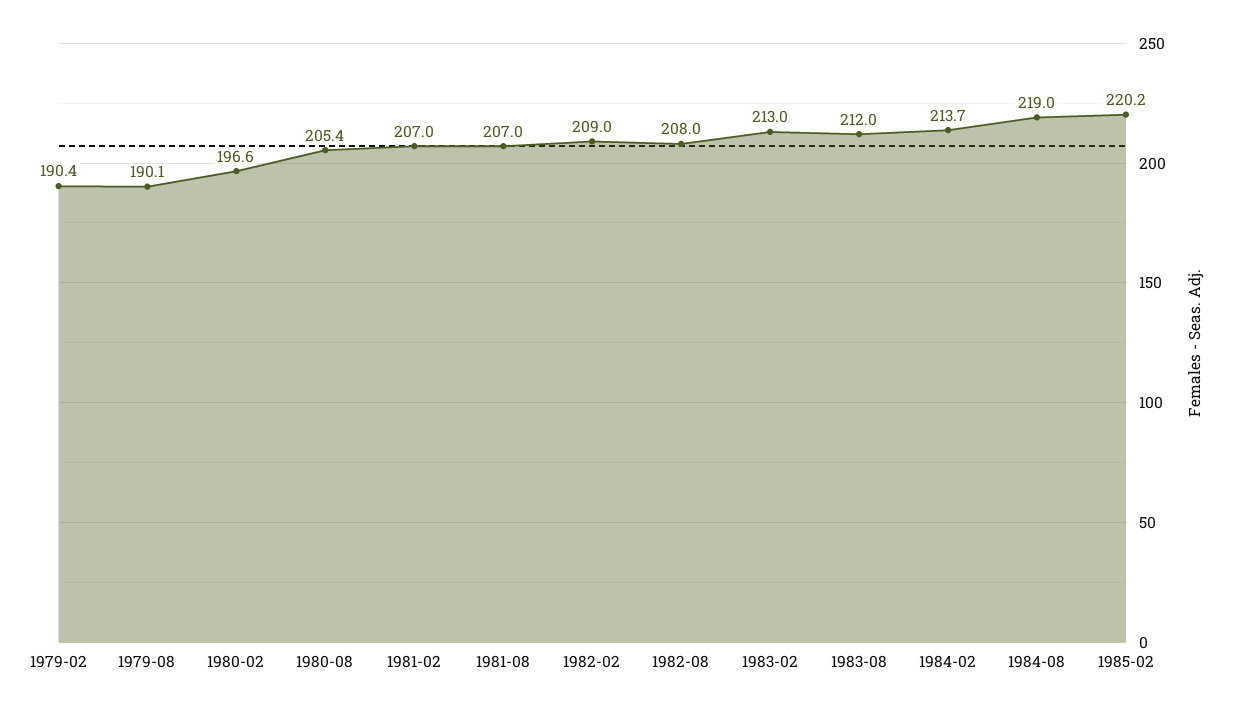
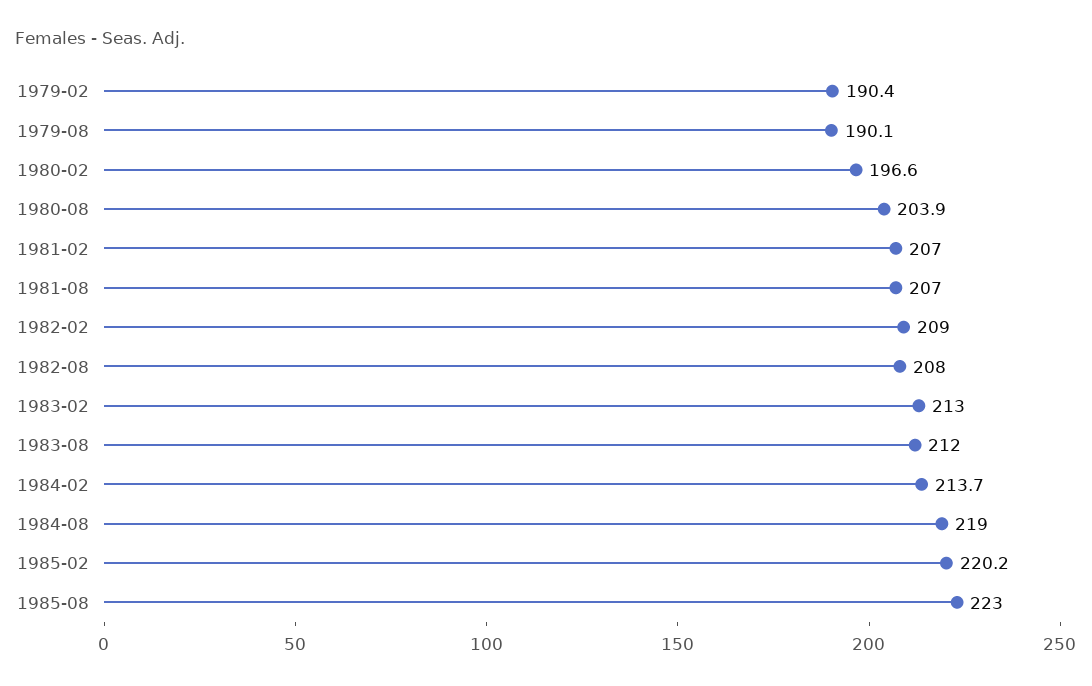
1980-08: 205.4 -> 203.9
1985-08: none -> 223

